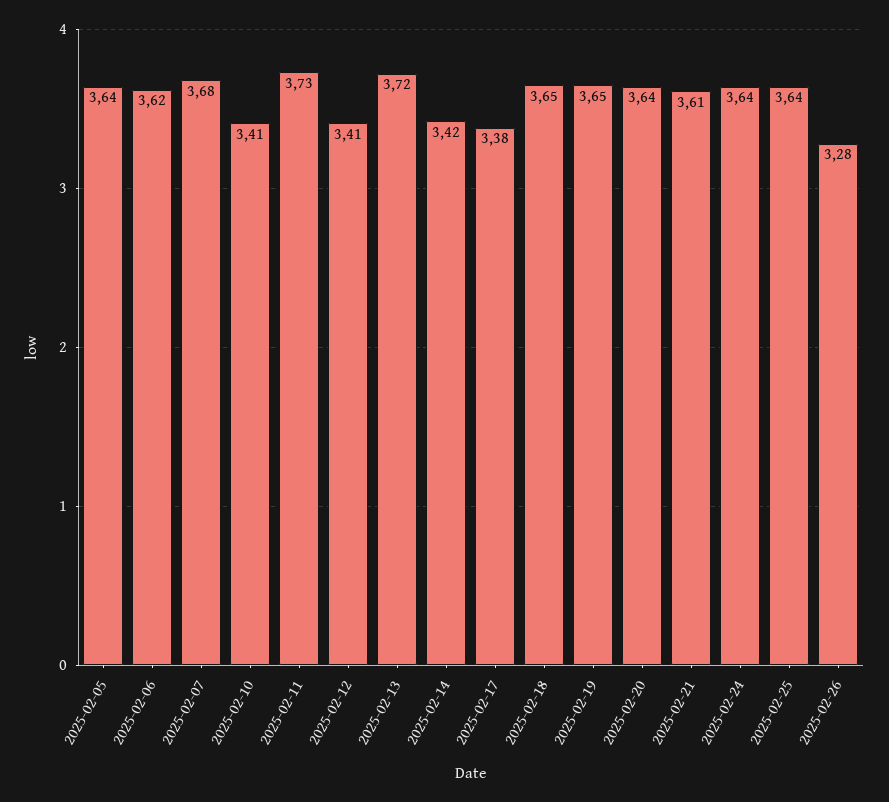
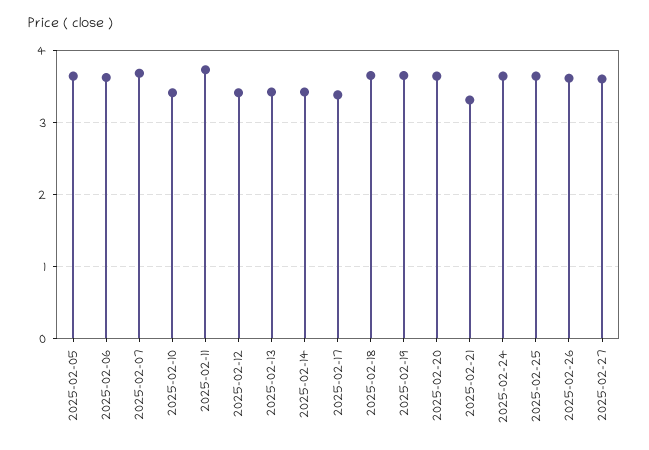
2025-02-13: 3.72 -> 3.4
2025-02-21: 3.61 -> 3.3
2025-02-26: 3.28 -> 3.6
2025-02-27: none -> 3.6

